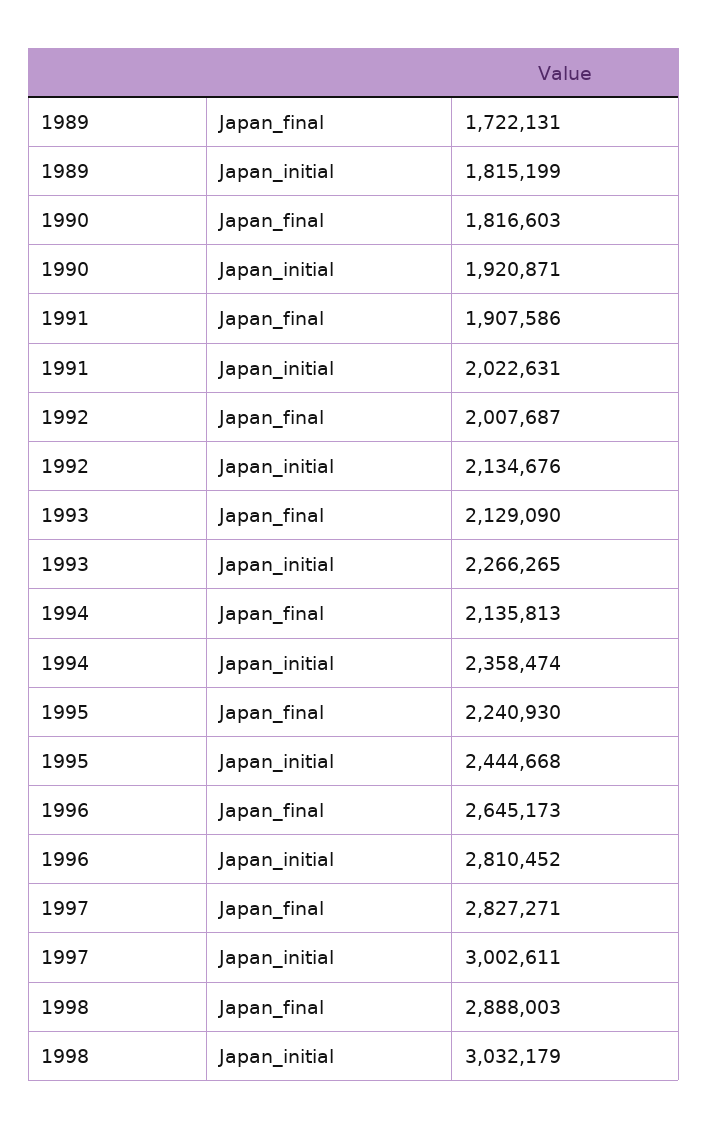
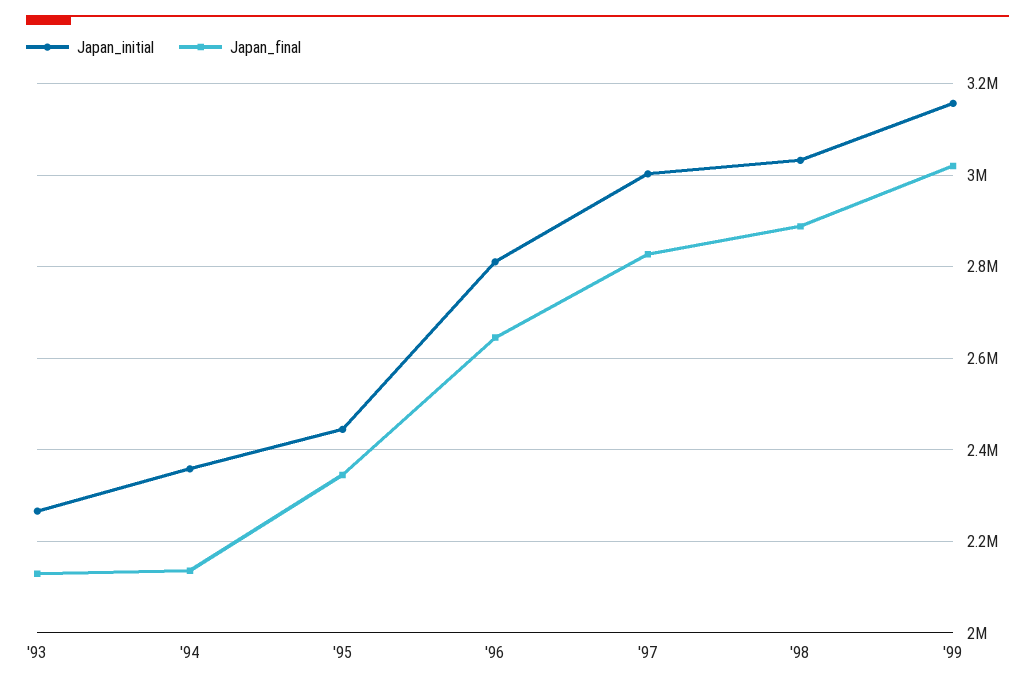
Japan_final, 1989: 1722131 -> none
Japan_initial, 1989: 1815199 -> none
Japan_final, 1990: 1816603 -> none
Japan_initial, 1990: 1920871 -> none
Japan_final, 1991: 1907586 -> none
Japan_initial, 1991: 2022631 -> none
Japan_final, 1992: 2007687 -> none
Japan_initial, 1992: 2134676 -> none
Japan_final, 1995: 2240930 -> 2340000
Japan_initial, '99: none -> 3160000
Japan_final, '99: none -> 3020000

